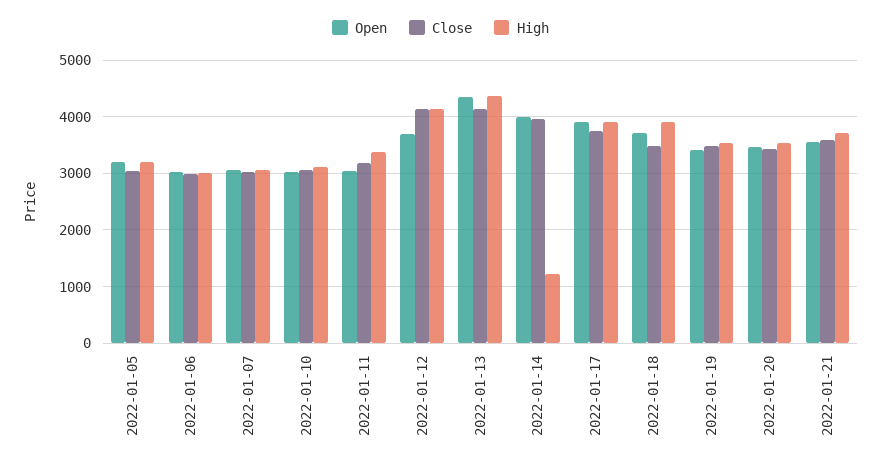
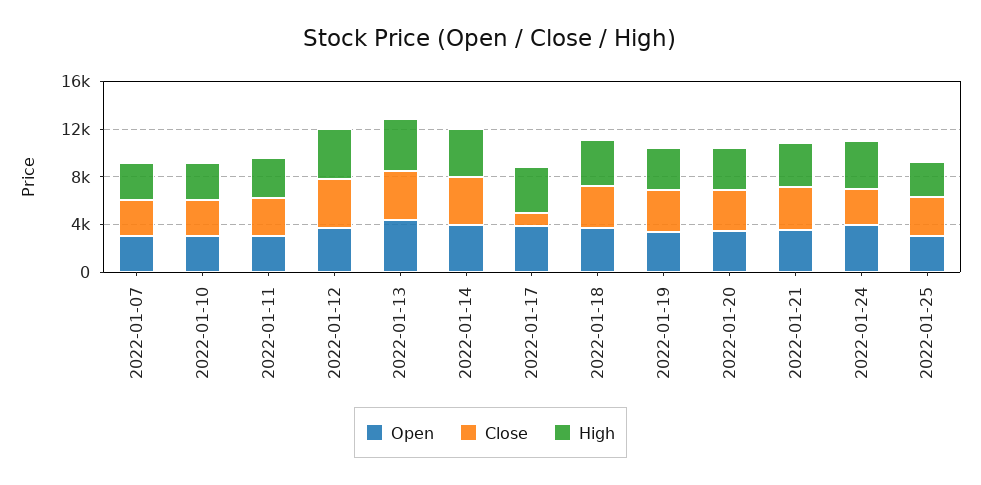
Open, 2022-01-05: 3200 -> none
Close, 2022-01-05: 3000 -> none
High, 2022-01-05: 3200 -> none
Open, 2022-01-06: 3000 -> none
Close, 2022-01-06: 3000 -> none
High, 2022-01-06: 3000 -> none
High, 2022-01-14: 1200 -> 4000
Close, 2022-01-17: 3800 -> 1000
Open, 2022-01-24: none -> 4000
Close, 2022-01-24: none -> 3000
High, 2022-01-24: none -> 4000
Open, 2022-01-25: none -> 3000
Close, 2022-01-25: none -> 3000
High, 2022-01-25: none -> 3000

